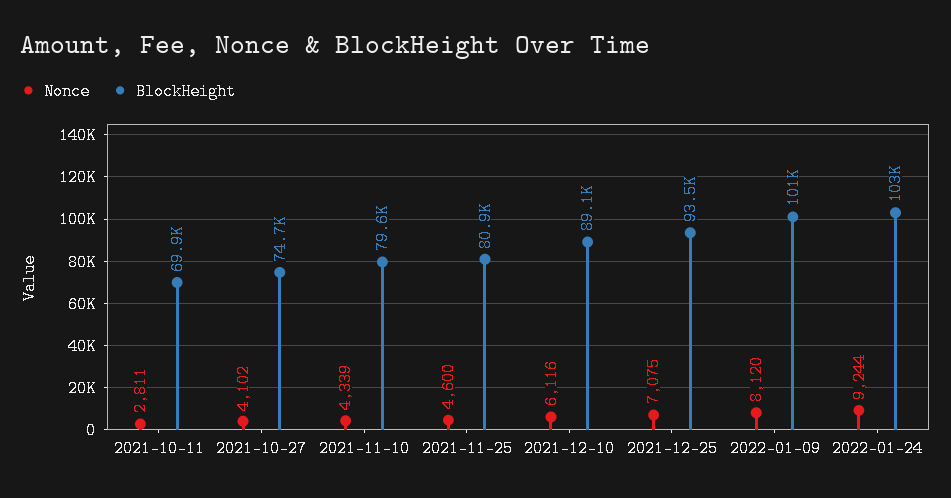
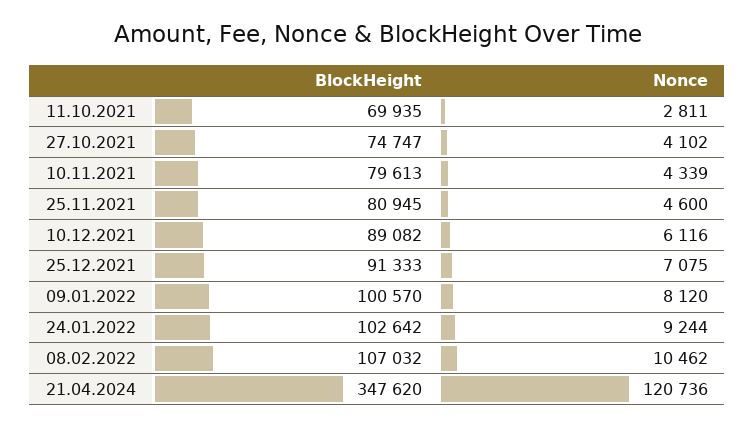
BlockHeight, 2021-12-25: 93500 -> 91333
BlockHeight, 08.02.2022: none -> 107032
Nonce, 08.02.2022: none -> 10462
BlockHeight, 21.04.2024: none -> 347620
Nonce, 21.04.2024: none -> 120736

